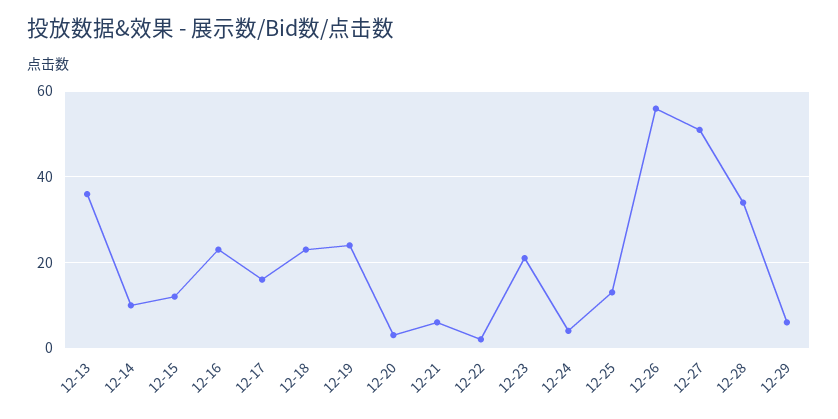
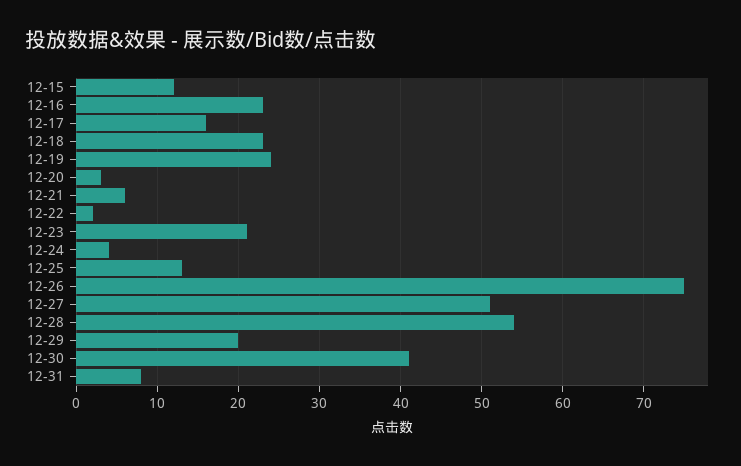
12-13: 35 -> none
12-14: 10 -> none
12-26: 55 -> 75
12-28: 35 -> 54
12-29: 5 -> 20
12-30: none -> 41
12-31: none -> 8

